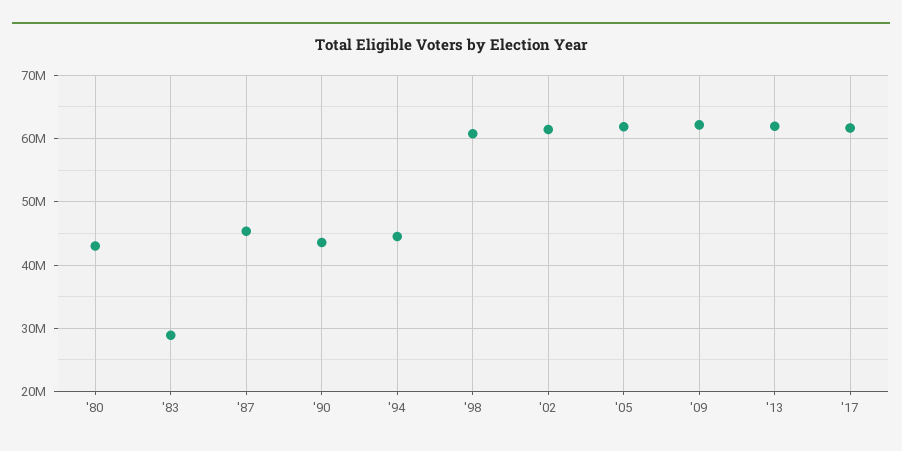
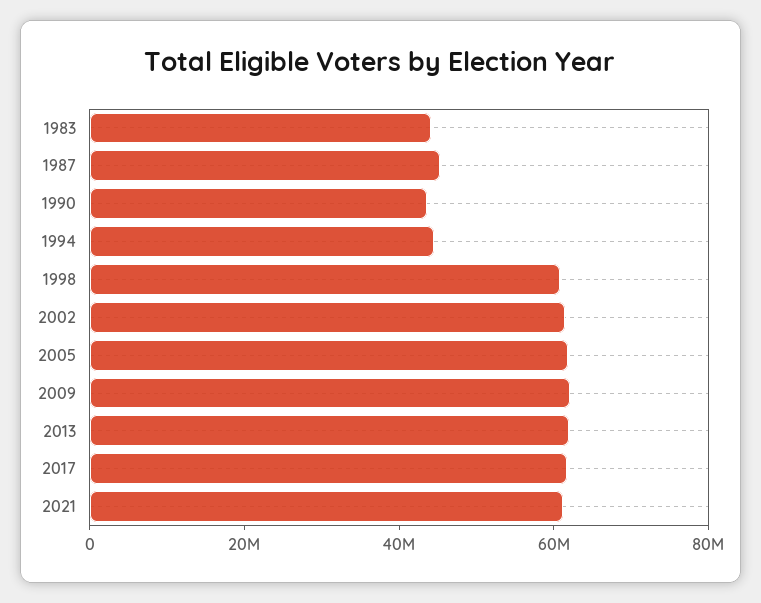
'80: 43000000 -> none
'83: 29000000 -> 45000000
2021: none -> 60000000

